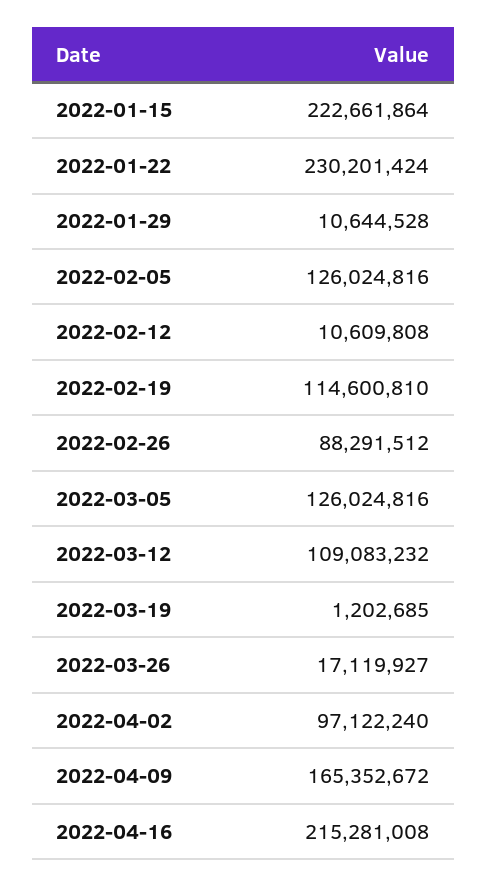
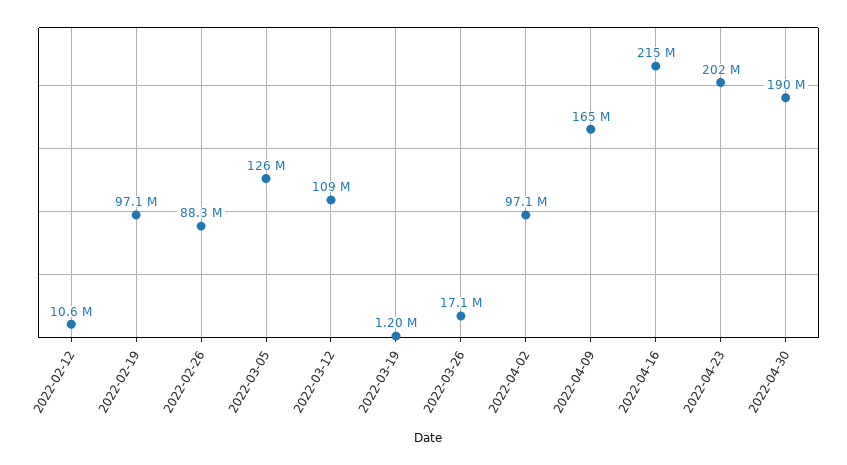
2022-01-15: 222661864 -> none
2022-01-22: 230201424 -> none
2022-01-29: 10644528 -> none
2022-02-05: 126024816 -> none
2022-02-19: 114600810 -> 97100000
2022-04-23: none -> 202000000
2022-04-30: none -> 190000000

